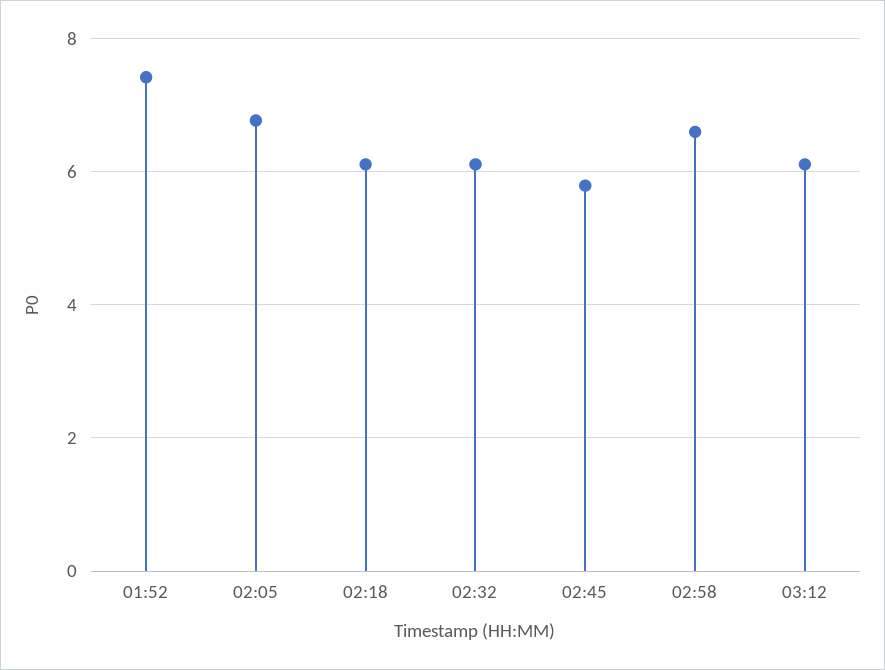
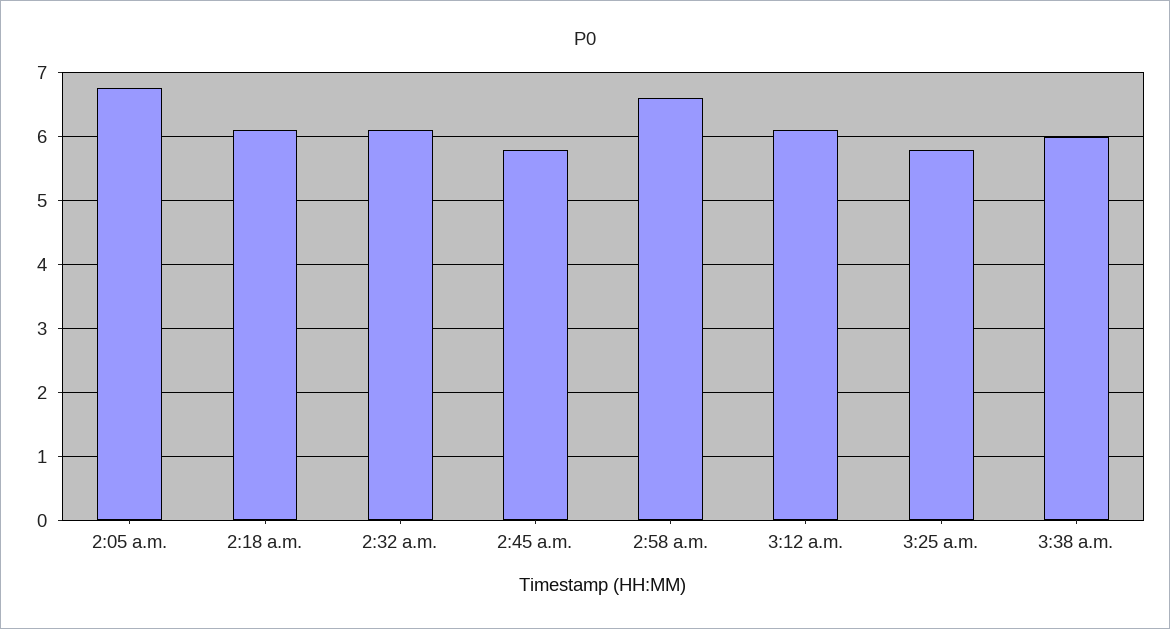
01:52: 7.4 -> none
3:25 a.m.: none -> 5.8
3:38 a.m.: none -> 6

